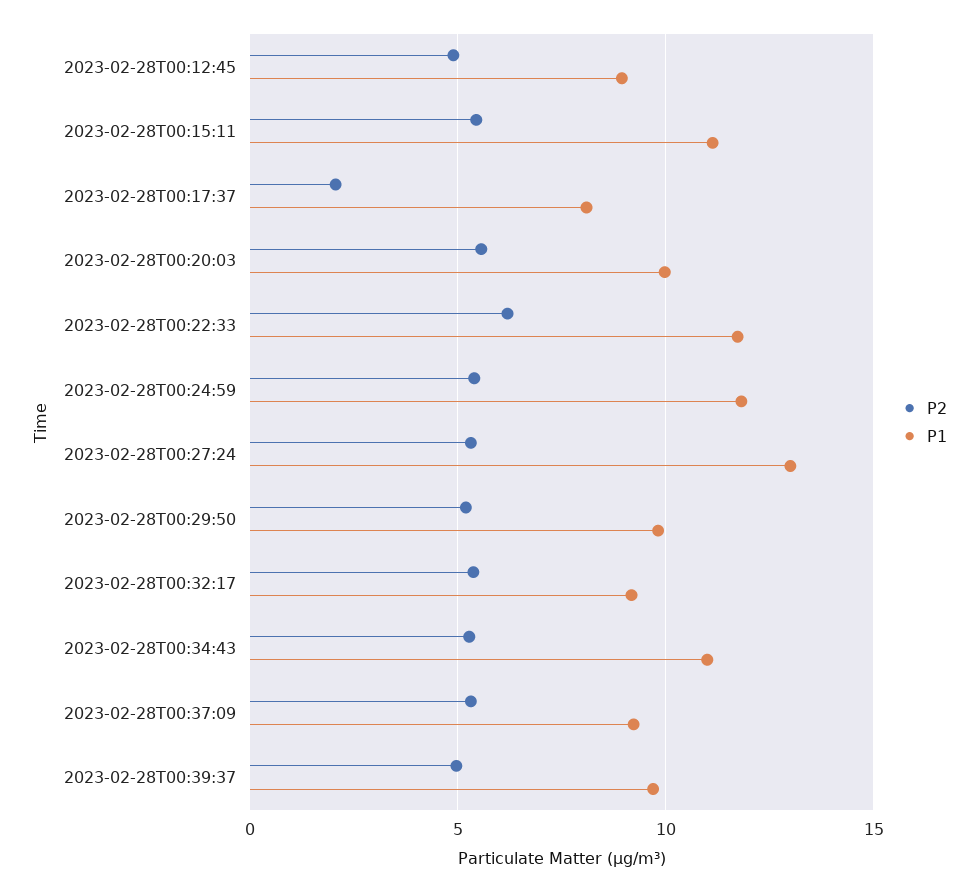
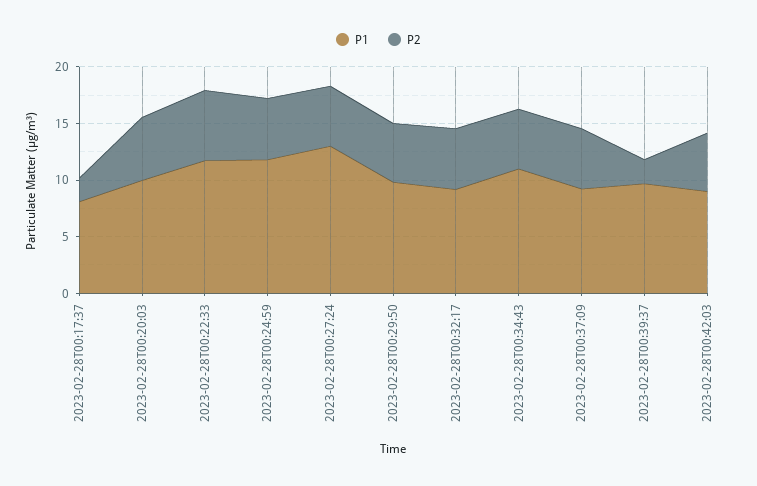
P2, 2023-02-28T00:12:45: 5 -> none
P1, 2023-02-28T00:12:45: 9 -> none
P2, 2023-02-28T00:15:11: 5.5 -> none
P1, 2023-02-28T00:15:11: 11 -> none
P2, 2023-02-28T00:39:37: 5 -> 2
P1, 2023-02-28T00:42:03: none -> 9
P2, 2023-02-28T00:42:03: none -> 5

